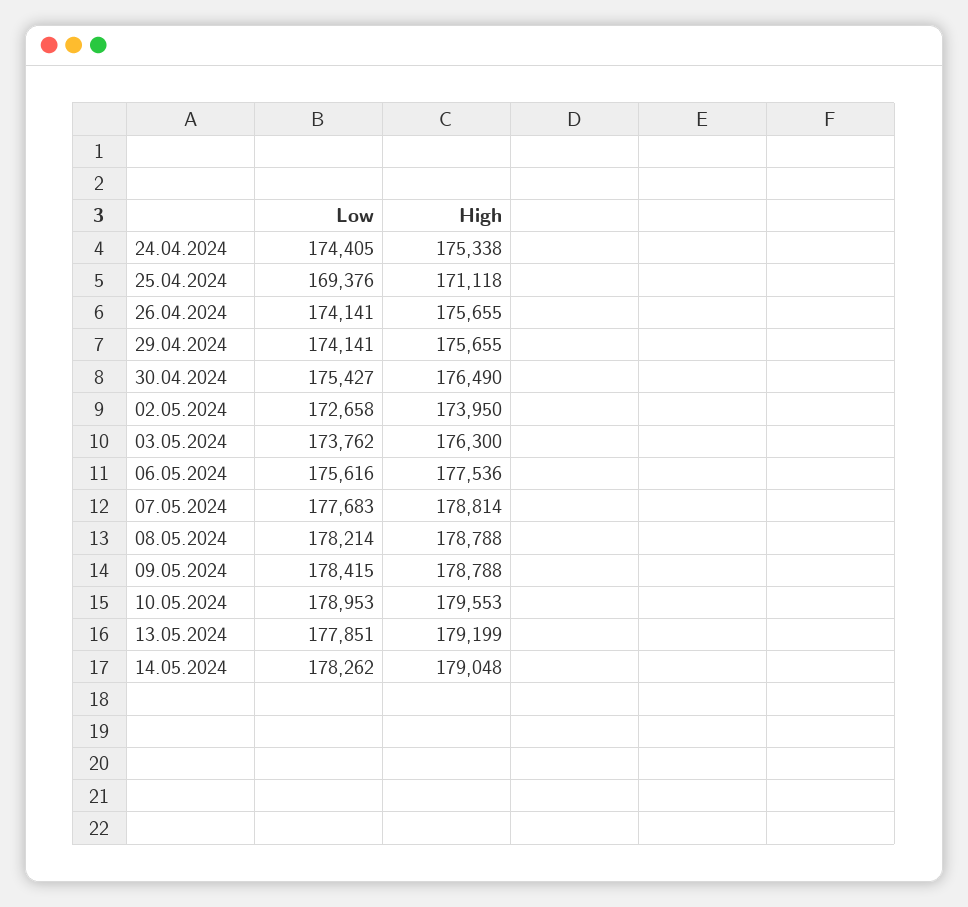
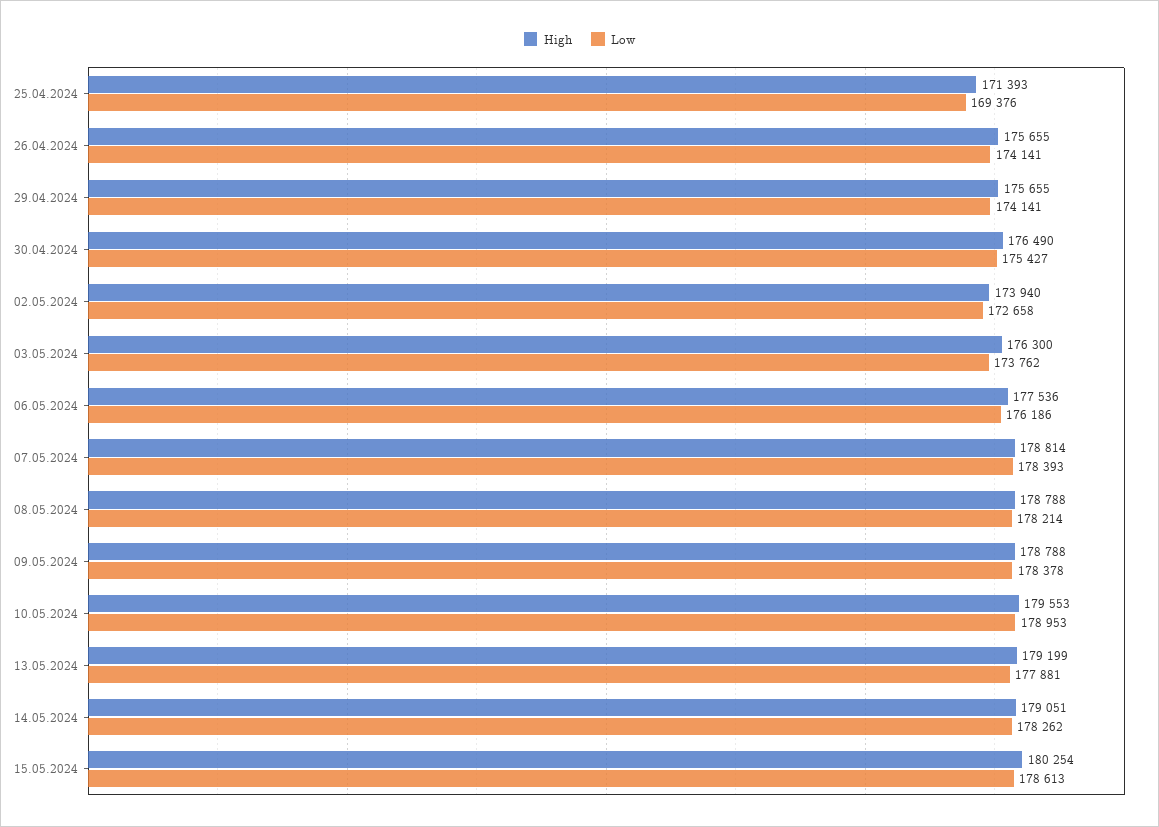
Low, 24.04.2024: 174405 -> none
High, 24.04.2024: 175338 -> none
High, 25.04.2024: 171118 -> 171393
High, 02.05.2024: 173950 -> 173940
Low, 06.05.2024: 175616 -> 176186
Low, 07.05.2024: 177683 -> 178393
Low, 09.05.2024: 178415 -> 178378
Low, 13.05.2024: 177851 -> 177881
High, 14.05.2024: 179048 -> 179051
High, 15.05.2024: none -> 180254
Low, 15.05.2024: none -> 178613

